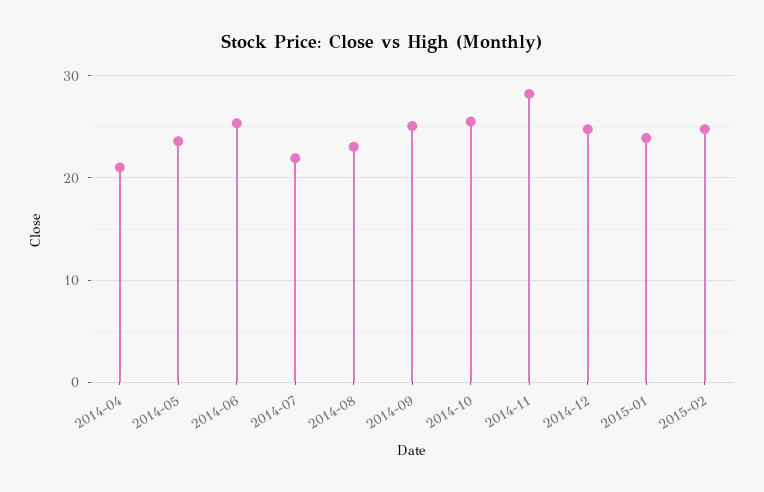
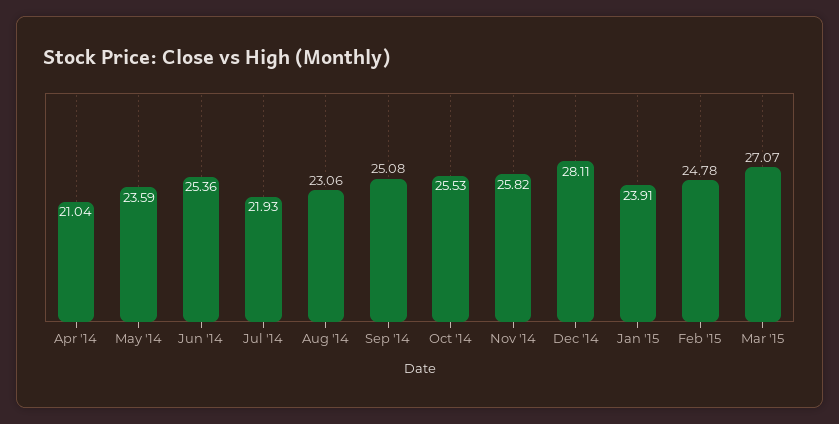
2014-11: 28 -> 25.82
2014-12: 25 -> 28.11
Mar '15: none -> 27.07

